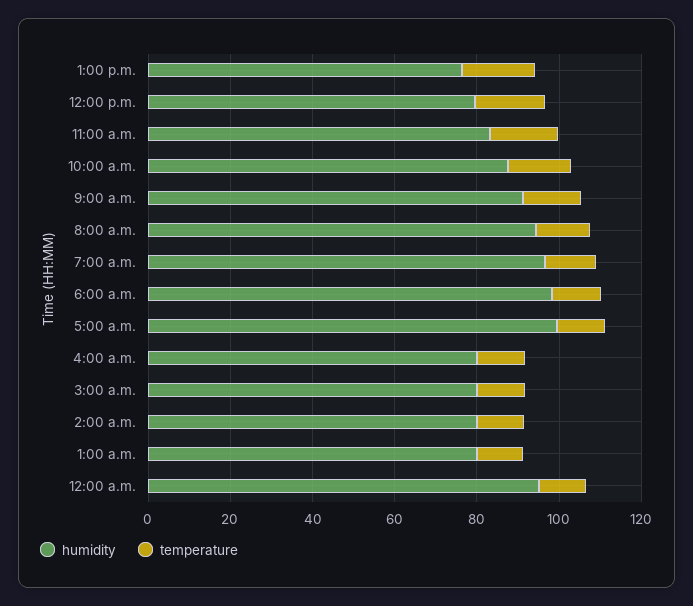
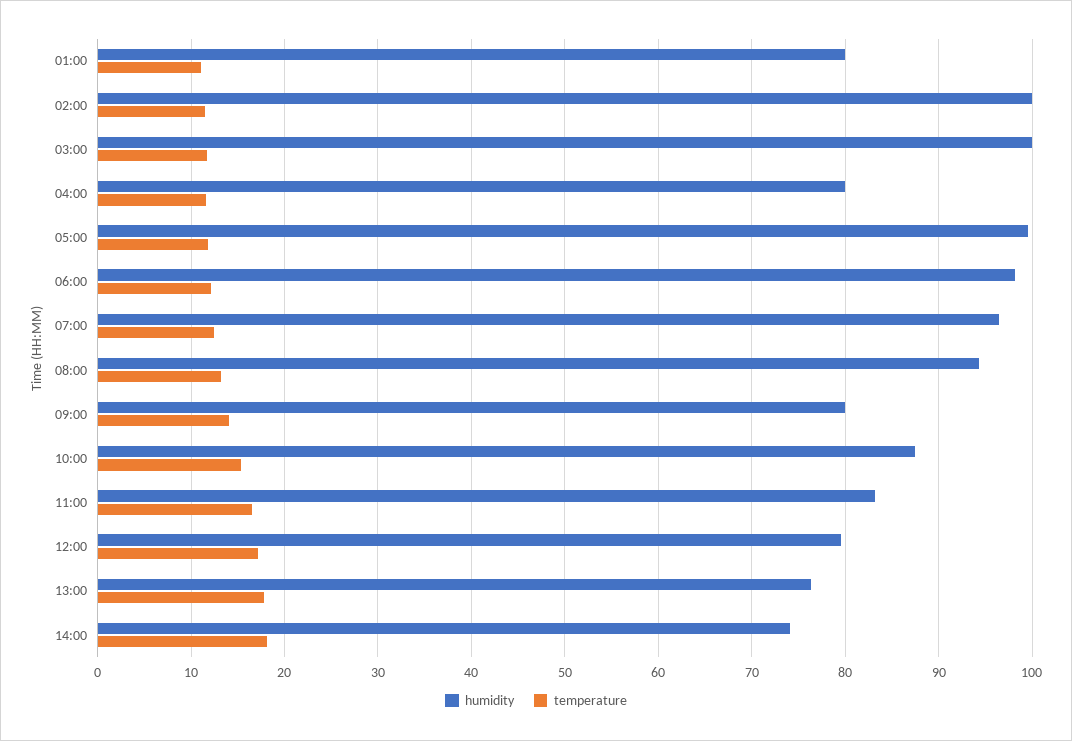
humidity, 9:00 a.m.: 90 -> 80
humidity, 3:00 a.m.: 80 -> 100
humidity, 2:00 a.m.: 80 -> 100
humidity, 12:00 a.m.: 95 -> none
temperature, 12:00 a.m.: 10 -> none
humidity, 14:00: none -> 74
temperature, 14:00: none -> 18

